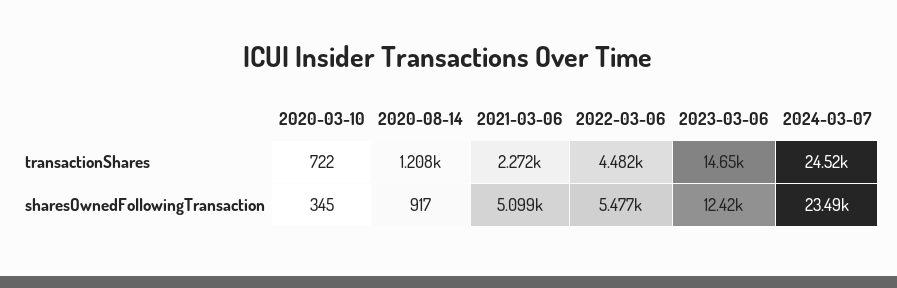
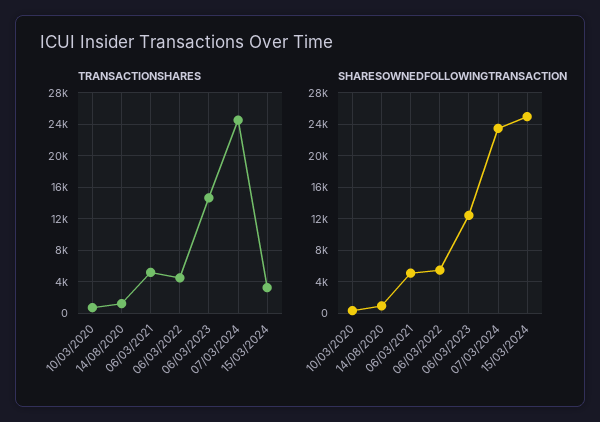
transactionShares, 2021-03-06: 2272 -> 5000
transactionShares, 15/03/2024: none -> 3000
sharesOwnedFollowingTransaction, 15/03/2024: none -> 25000

